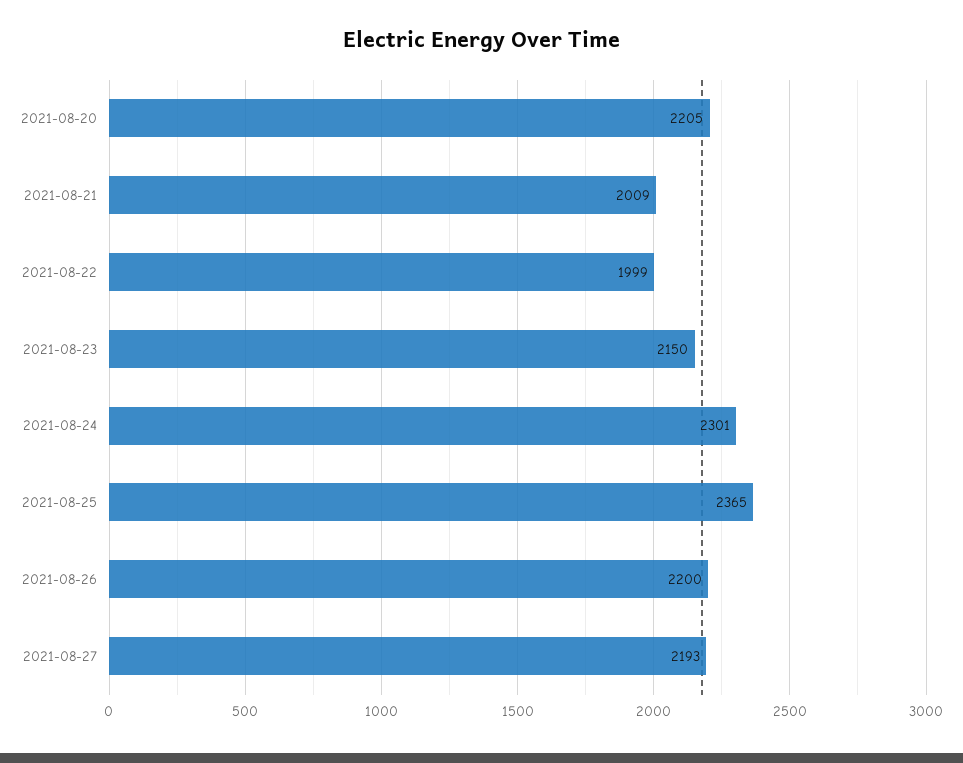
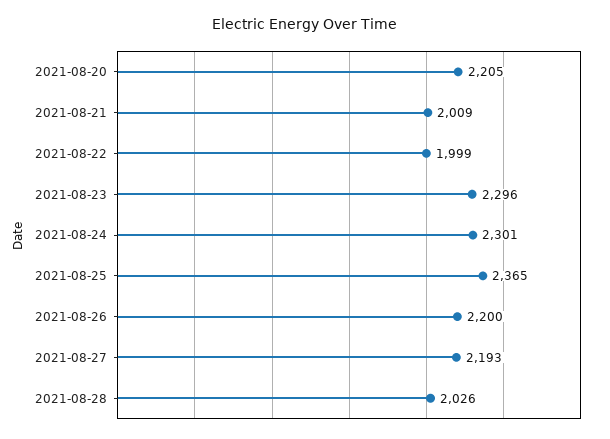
2021-08-23: 2150 -> 2296
2021-08-28: none -> 2026

